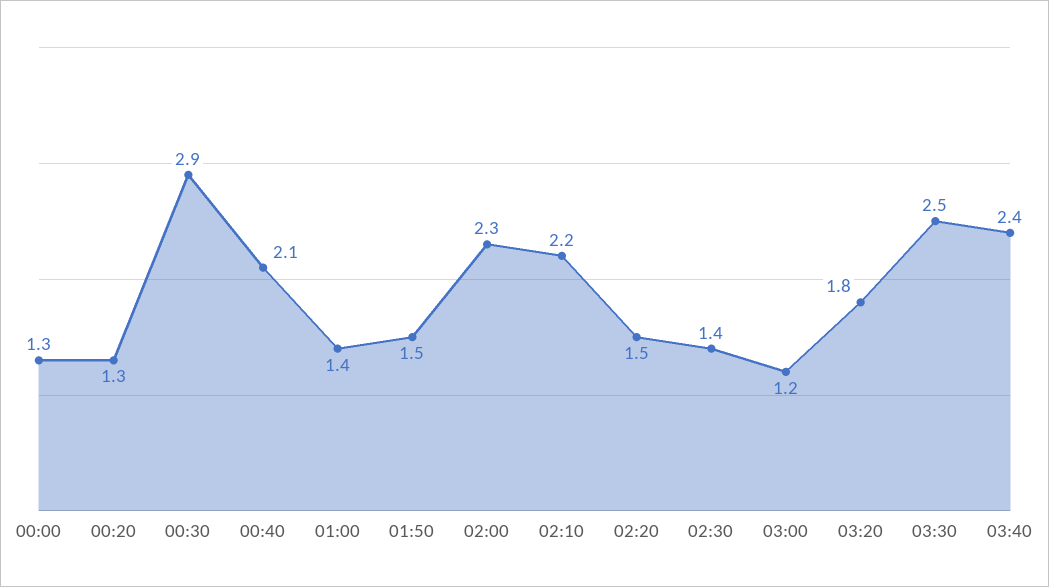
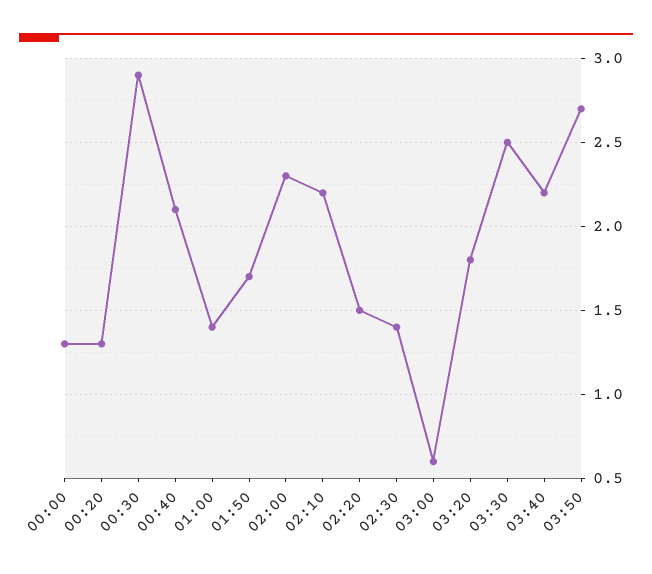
01:50: 1.5 -> 1.7
03:00: 1.2 -> 0.6
03:40: 2.4 -> 2.2
03:50: none -> 2.7

